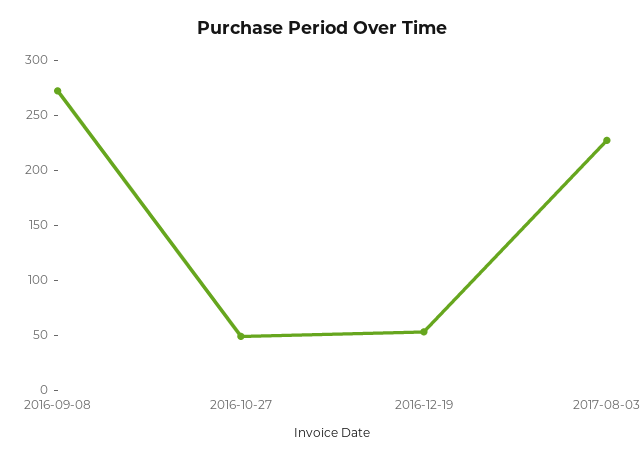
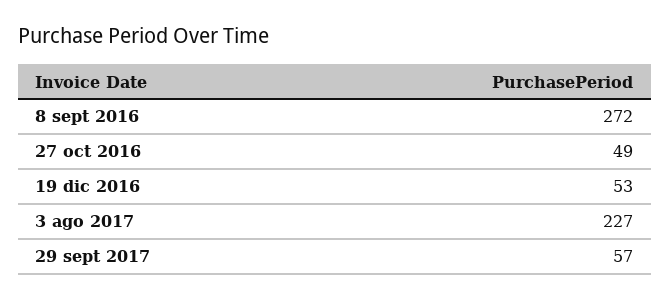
29 sept 2017: none -> 57

